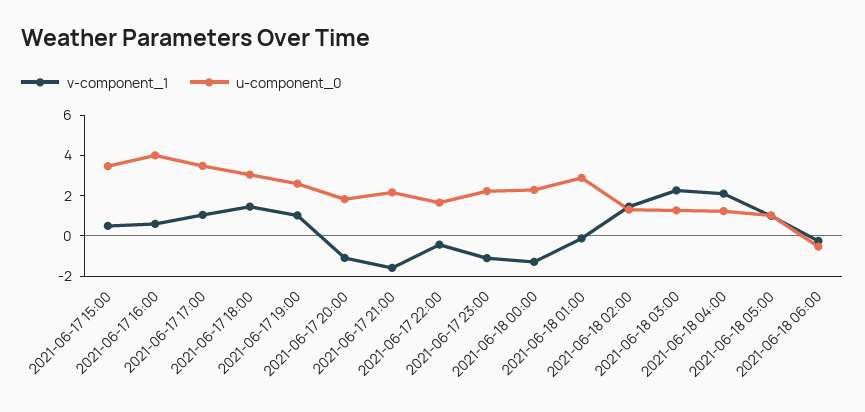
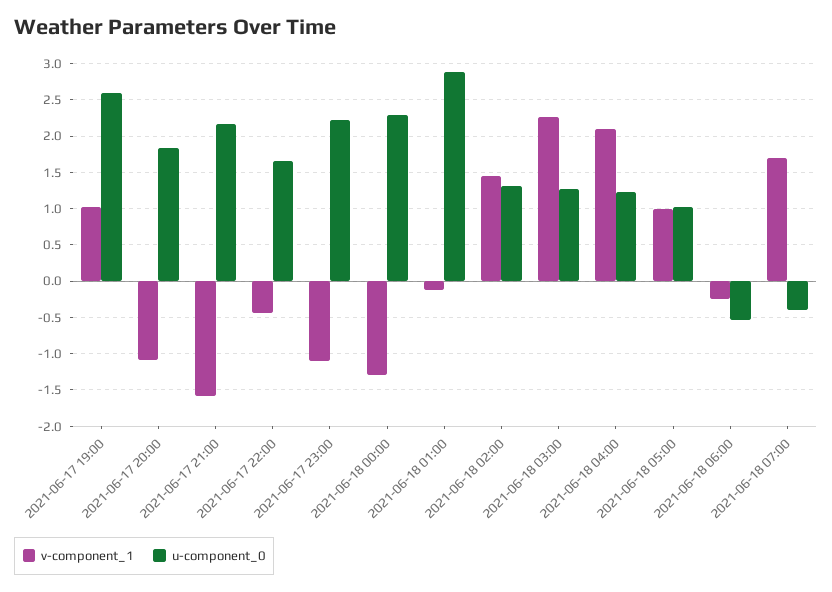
v-component_1, 2021-06-17 15:00: 0.5 -> none
u-component_0, 2021-06-17 15:00: 3.5 -> none
v-component_1, 2021-06-17 16:00: 0.5 -> none
u-component_0, 2021-06-17 16:00: 4 -> none
v-component_1, 2021-06-17 17:00: 1 -> none
u-component_0, 2021-06-17 17:00: 3.5 -> none
v-component_1, 2021-06-17 18:00: 1.5 -> none
u-component_0, 2021-06-17 18:00: 3 -> none
v-component_1, 2021-06-18 07:00: none -> 1.7
u-component_0, 2021-06-18 07:00: none -> -0.4

